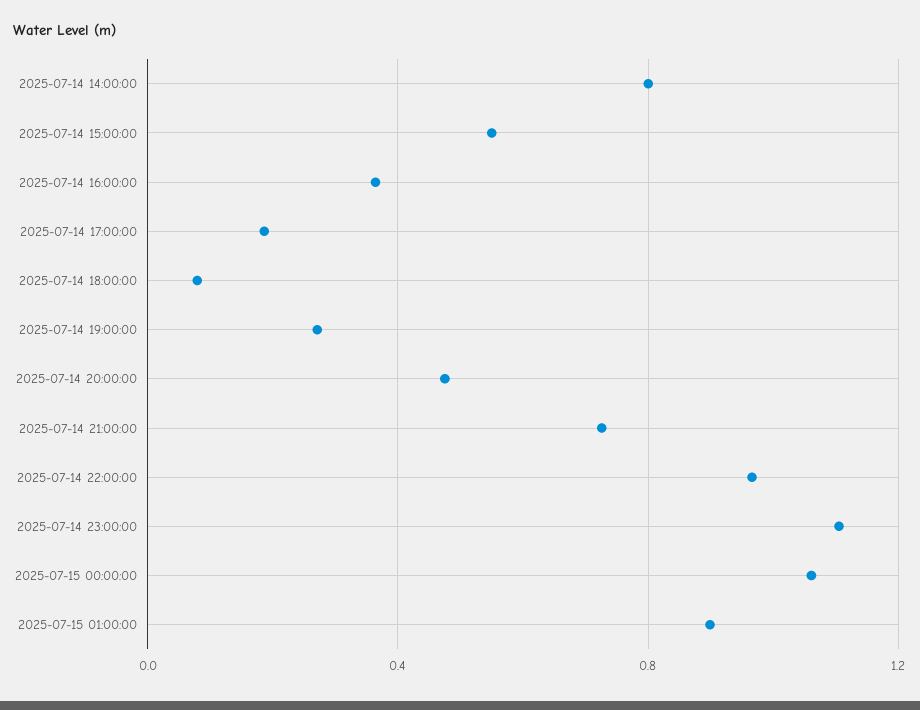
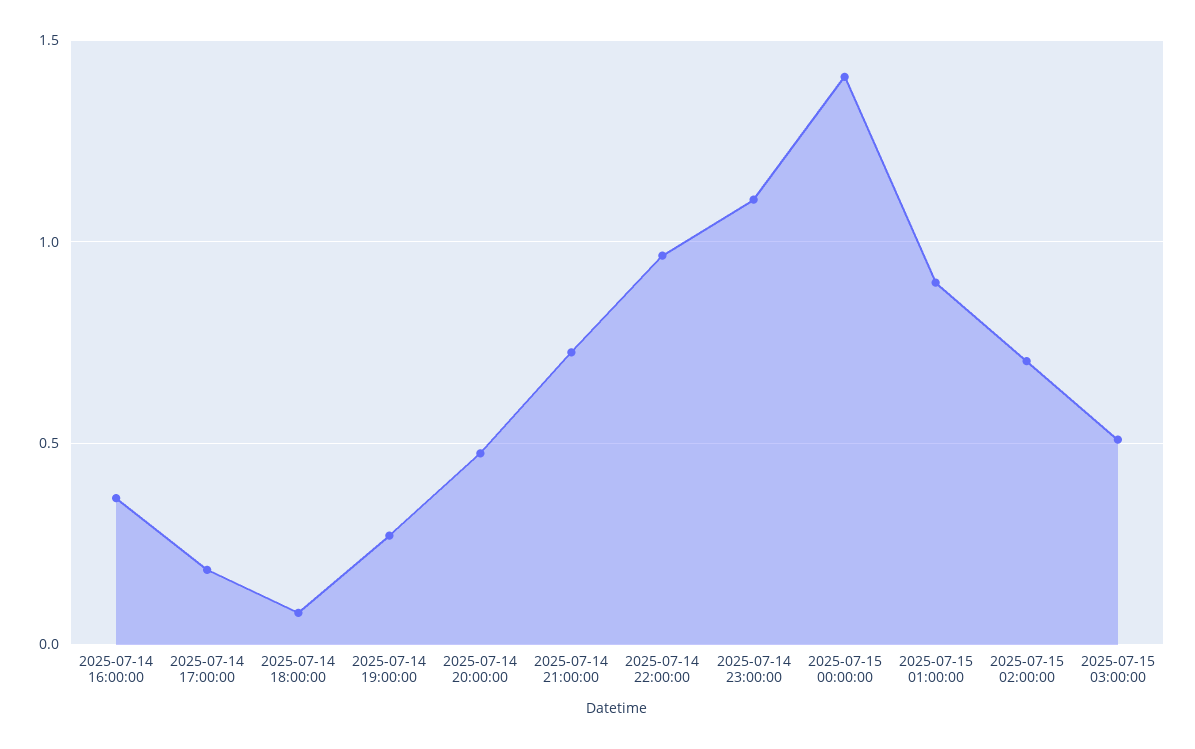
2025-07-14 14:00:00: 0.8 -> none
2025-07-14 15:00:00: 0.55 -> none
2025-07-15 00:00:00: 1.05 -> 1.4
2025-07-15 02:00:00: none -> 0.7
2025-07-15 03:00:00: none -> 0.5

